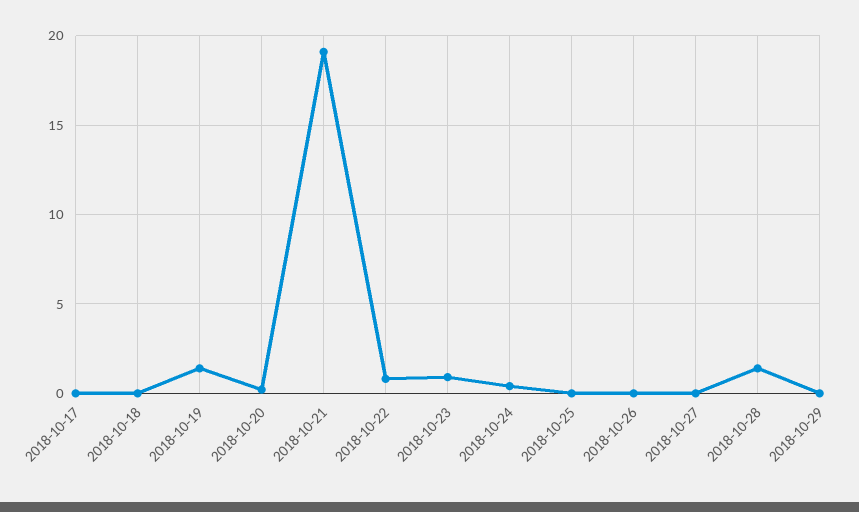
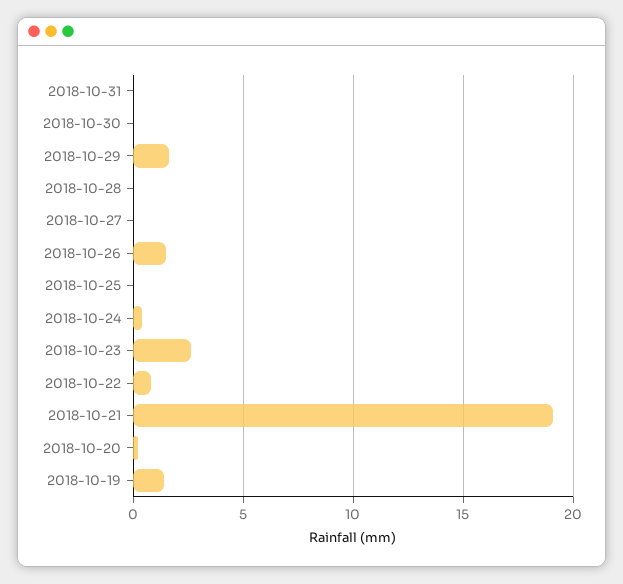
2018-10-17: 0 -> none
2018-10-18: 0 -> none
2018-10-23: 1 -> 2.5
2018-10-26: 0 -> 1.5
2018-10-28: 1.5 -> 0
2018-10-29: 0 -> 1.5
2018-10-31: none -> 0
2018-10-30: none -> 0

